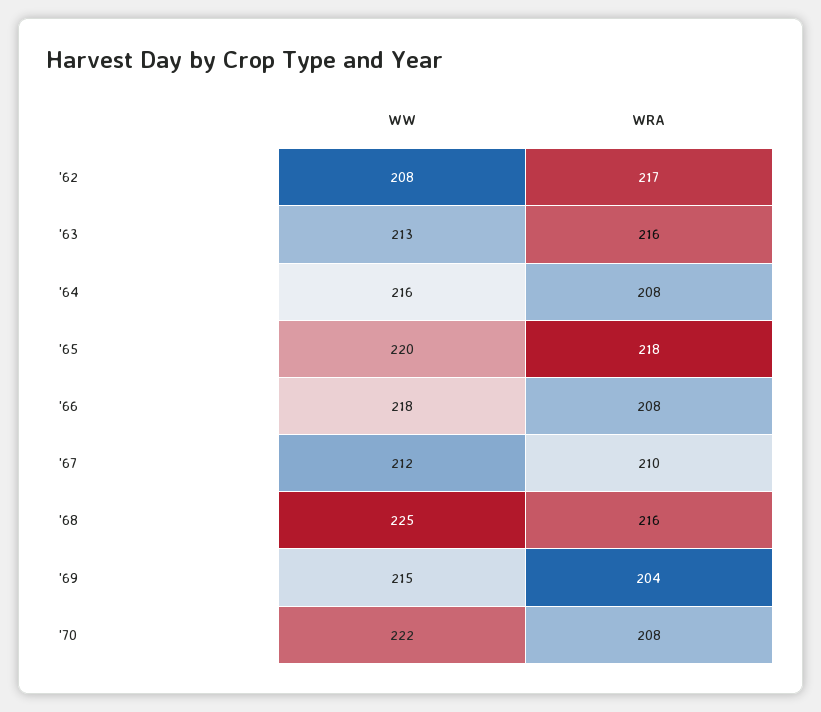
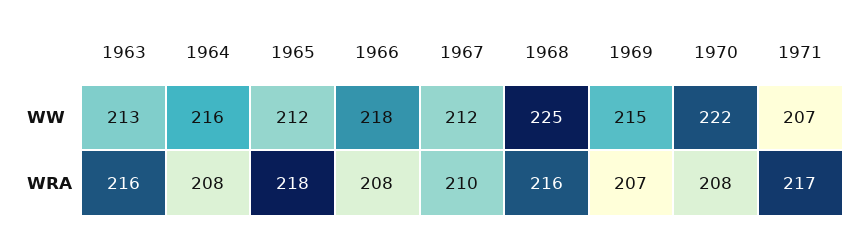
WW, '62: 208 -> none
WRA, '62: 217 -> none
WW, '65: 220 -> 212
WRA, '69: 204 -> 207
WW, 1971: none -> 207
WRA, 1971: none -> 217

